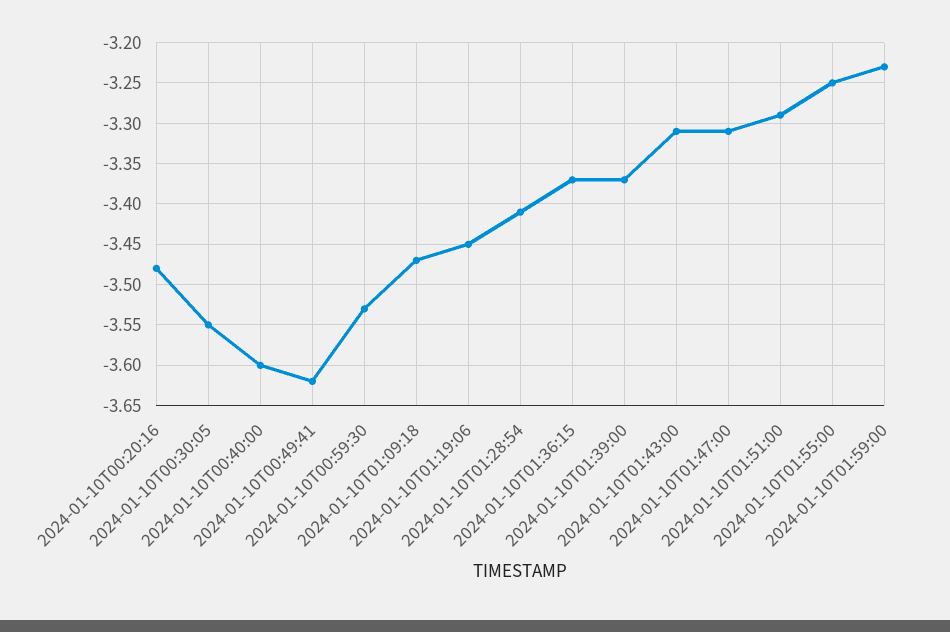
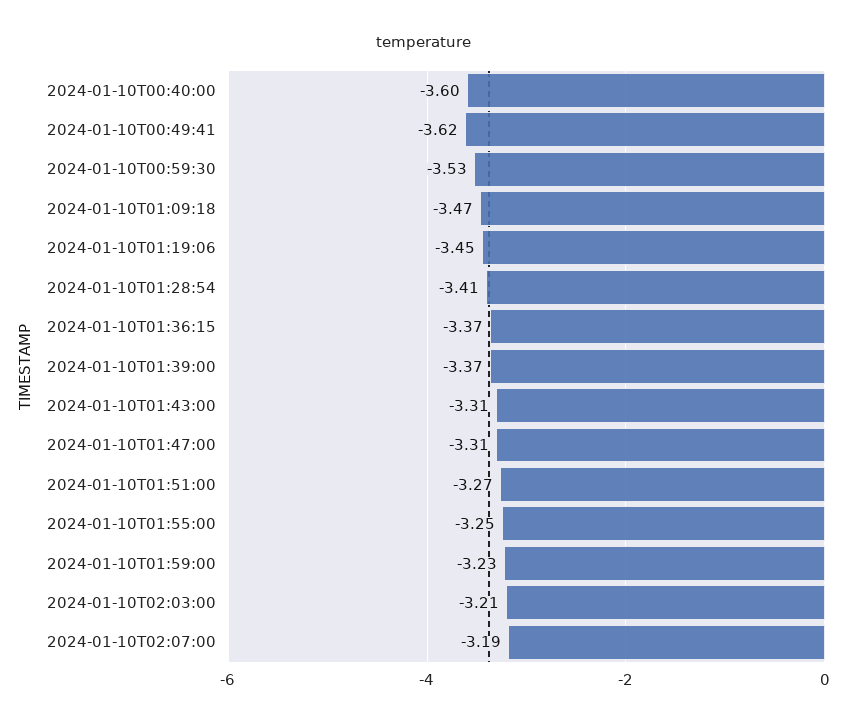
2024-01-10T00:20:16: -3.48 -> none
2024-01-10T00:30:05: -3.55 -> none
2024-01-10T01:51:00: -3.29 -> -3.27
2024-01-10T02:03:00: none -> -3.21
2024-01-10T02:07:00: none -> -3.19

